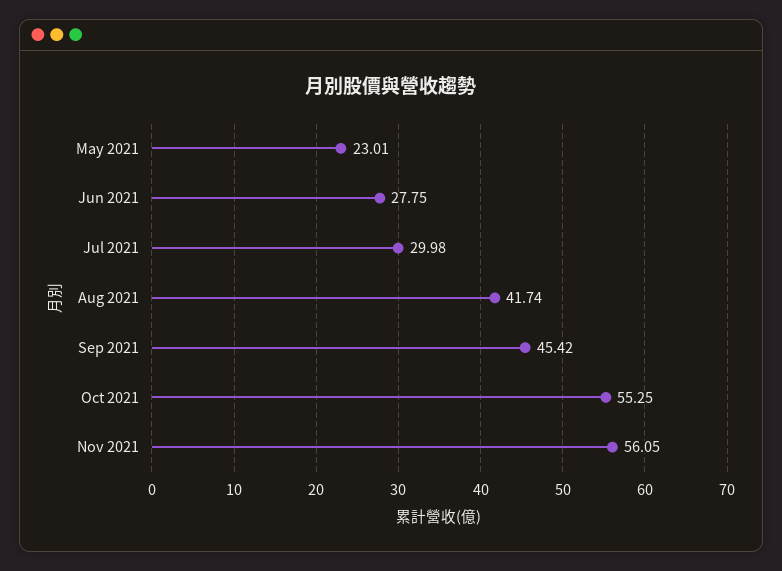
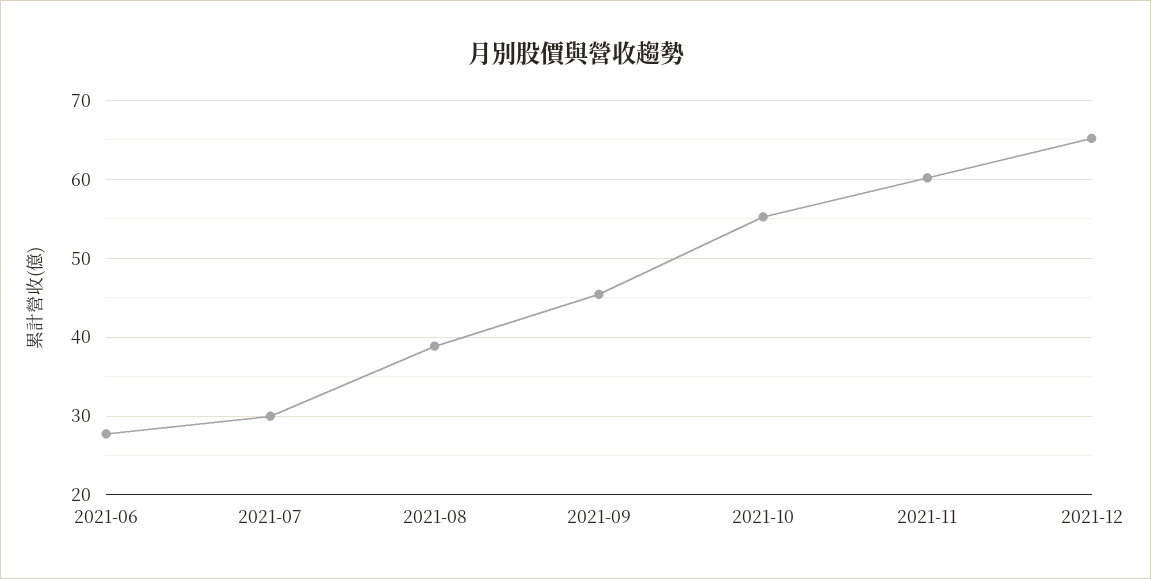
May 2021: 23.01 -> none
Aug 2021: 41.74 -> 39
Nov 2021: 56.05 -> 60
2021-12: none -> 65

